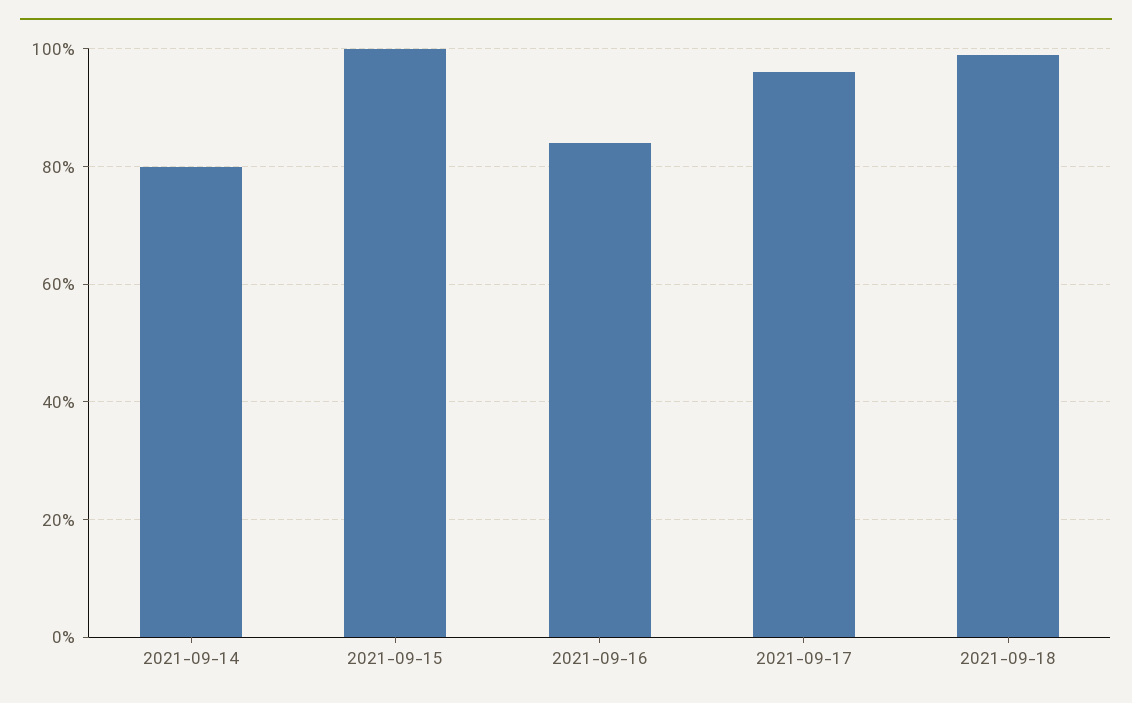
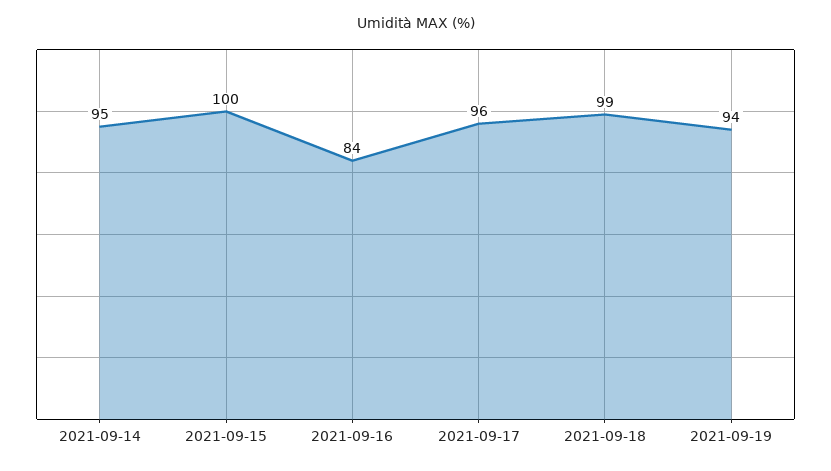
2021-09-14: 80 -> 95
2021-09-19: none -> 94

